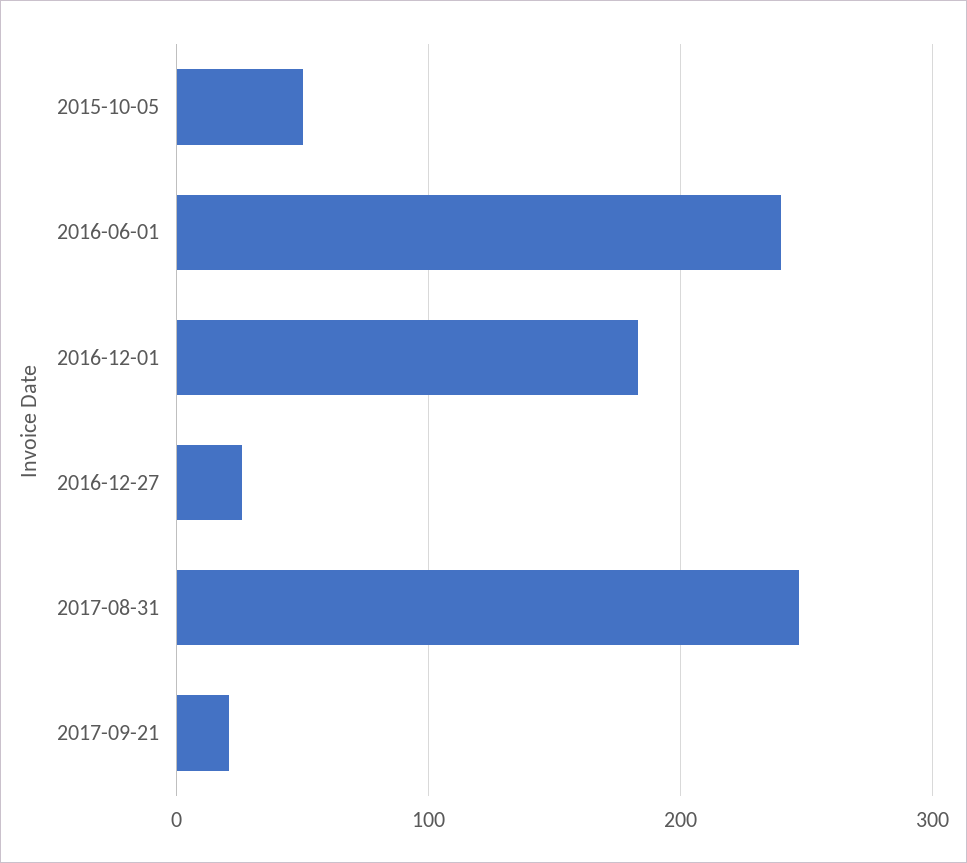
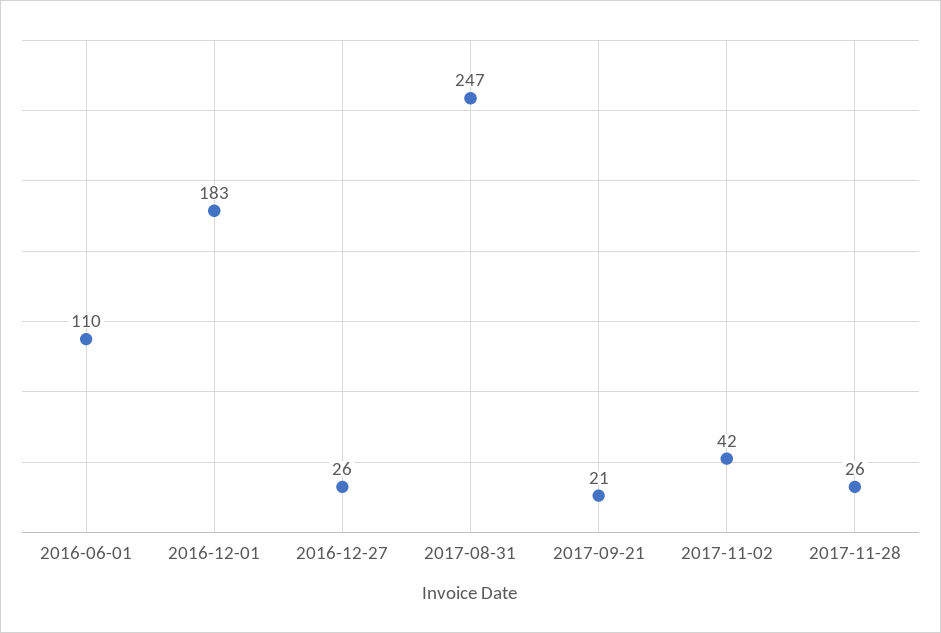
2015-10-05: 50 -> none
2016-06-01: 240 -> 110
2017-11-02: none -> 42
2017-11-28: none -> 26

